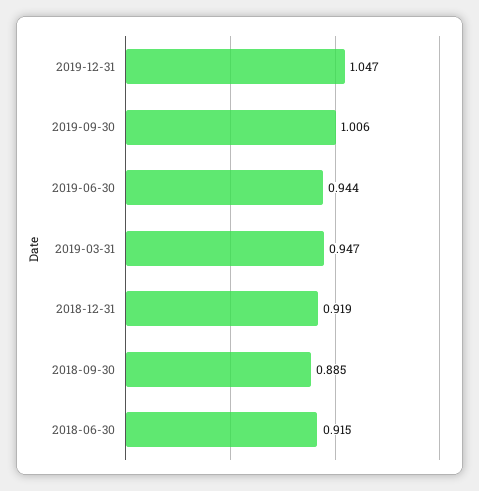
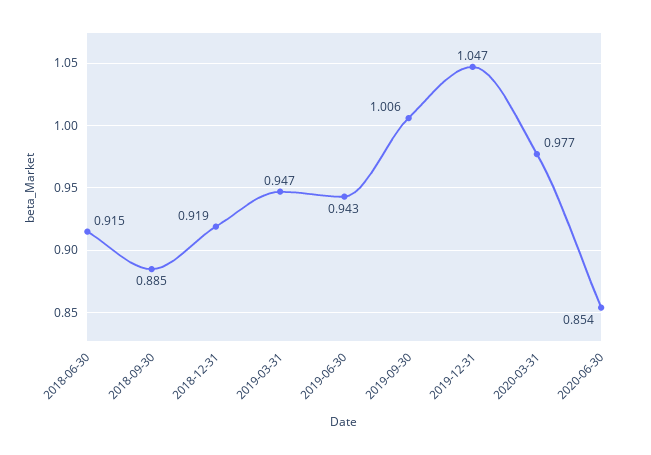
2019-06-30: 0.944 -> 0.943
2020-03-31: none -> 0.977
2020-06-30: none -> 0.854

